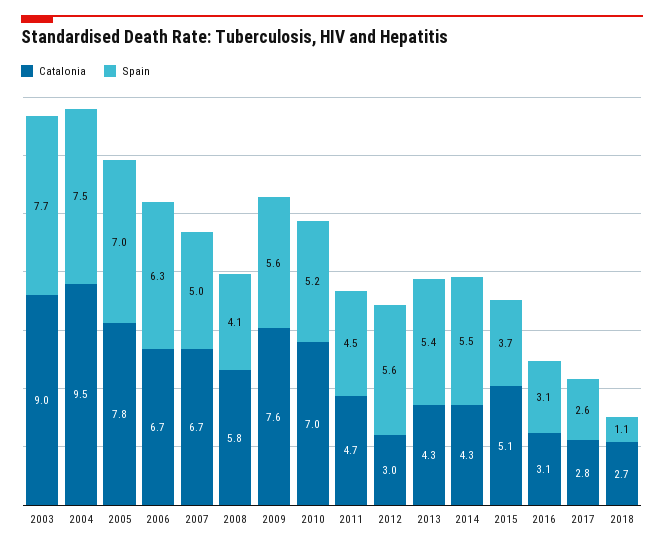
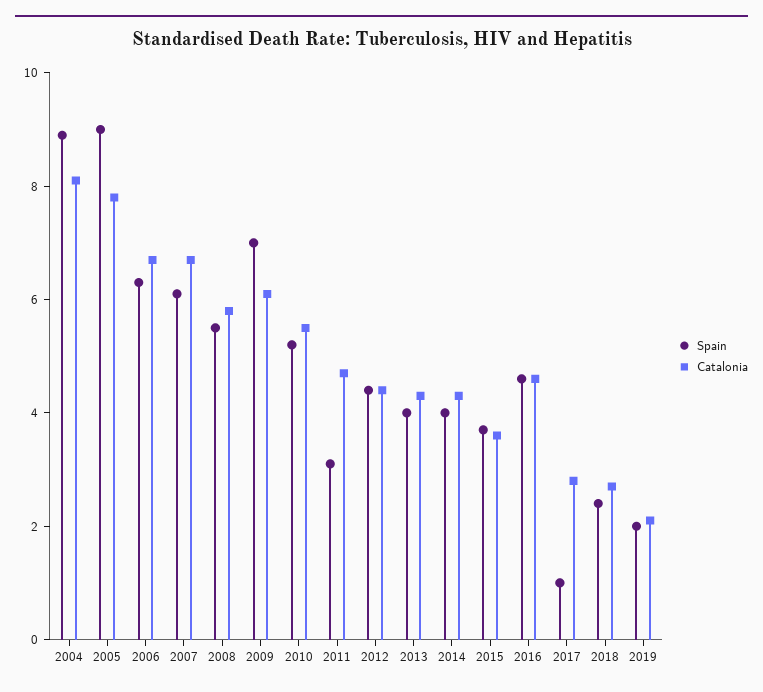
Catalonia, 2003: 9 -> none
Spain, 2003: 7.7 -> none
Catalonia, 2004: 9.5 -> 8
Spain, 2004: 7.5 -> 9
Spain, 2005: 7 -> 9
Spain, 2007: 5 -> 6
Spain, 2008: 4.1 -> 5.5
Catalonia, 2009: 7.6 -> 6
Spain, 2009: 5.6 -> 7
Catalonia, 2010: 7 -> 5.5
Spain, 2011: 4.5 -> 3
Catalonia, 2012: 3 -> 4.5
Spain, 2012: 5.6 -> 4.5
Spain, 2013: 5.4 -> 4
Spain, 2014: 5.5 -> 4
Catalonia, 2015: 5.1 -> 3.5
Catalonia, 2016: 3.1 -> 4.5
Spain, 2016: 3.1 -> 4.5
Spain, 2017: 2.6 -> 1
Spain, 2018: 1.1 -> 2.5
Spain, 2019: none -> 2
Catalonia, 2019: none -> 2

